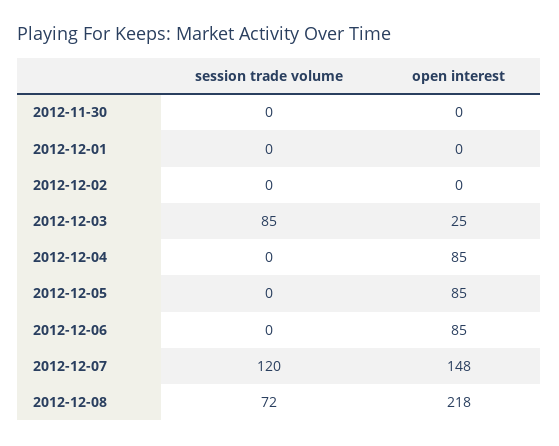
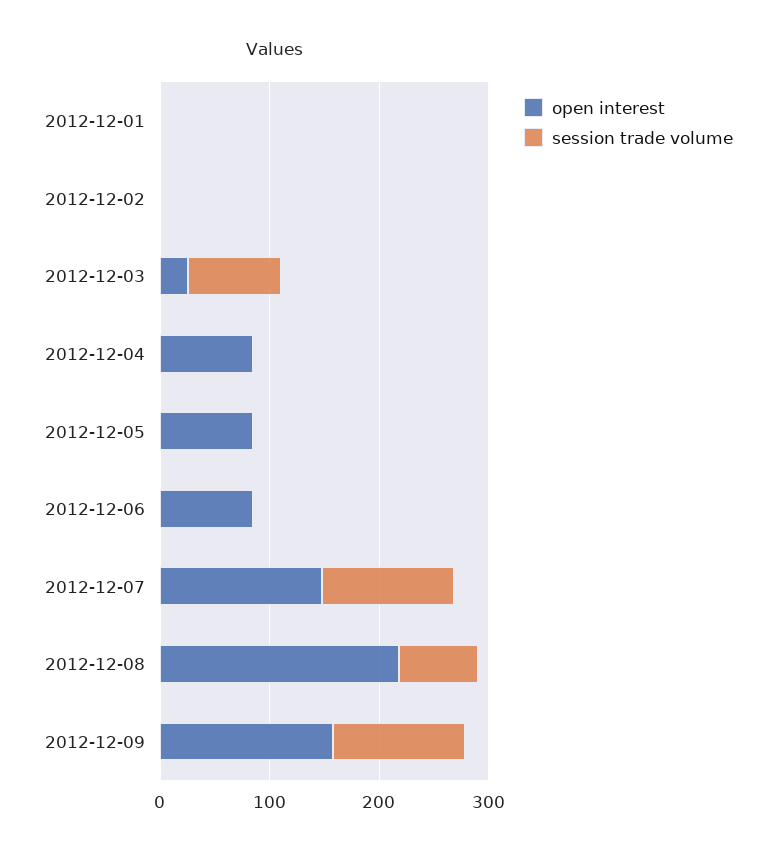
session trade volume, 2012-11-30: 0 -> none
open interest, 2012-11-30: 0 -> none
open interest, 2012-12-09: none -> 160
session trade volume, 2012-12-09: none -> 120

